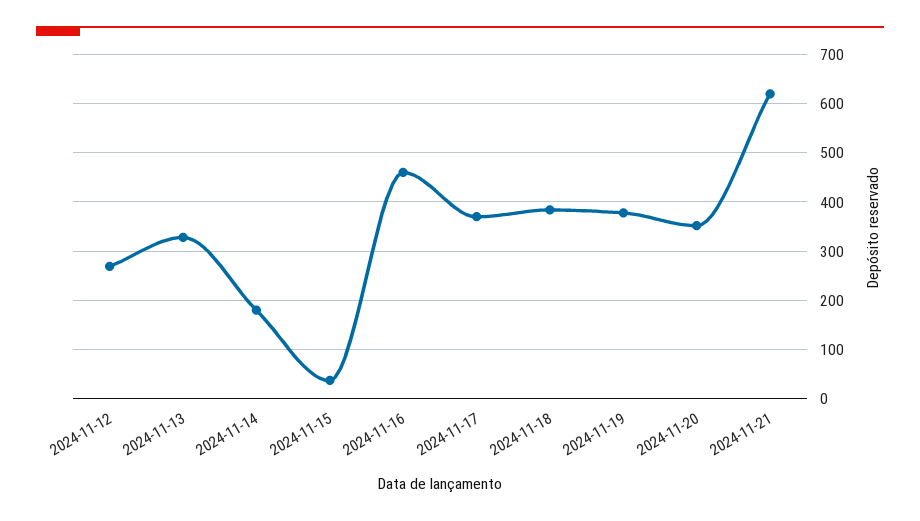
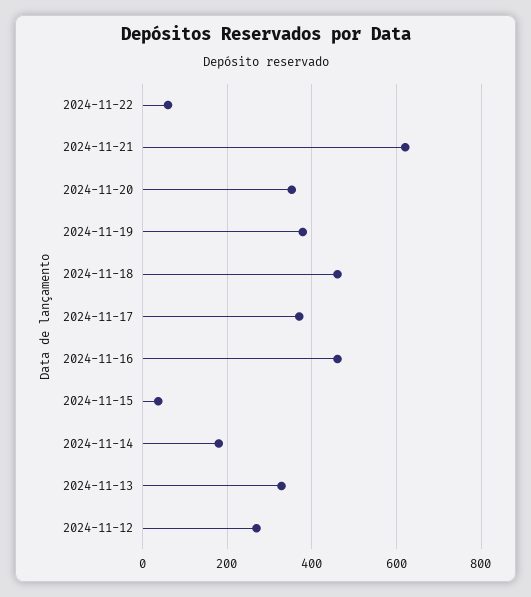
2024-11-18: 380 -> 460
2024-11-22: none -> 60

